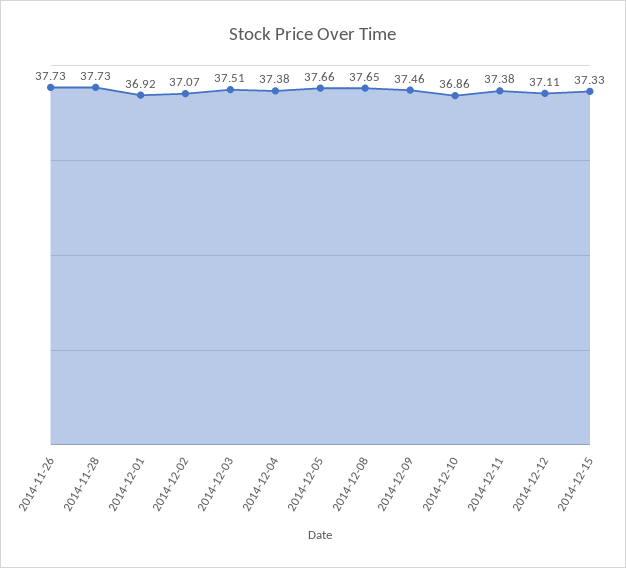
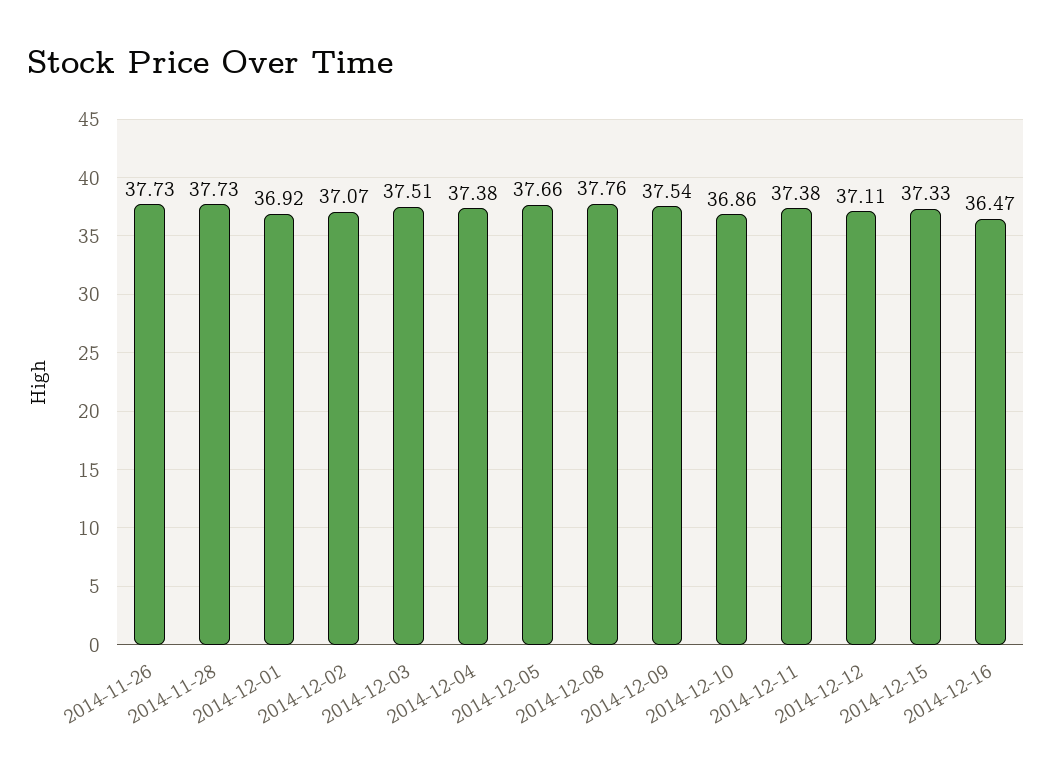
2014-12-08: 37.65 -> 37.76
2014-12-09: 37.46 -> 37.54
2014-12-16: none -> 36.47

